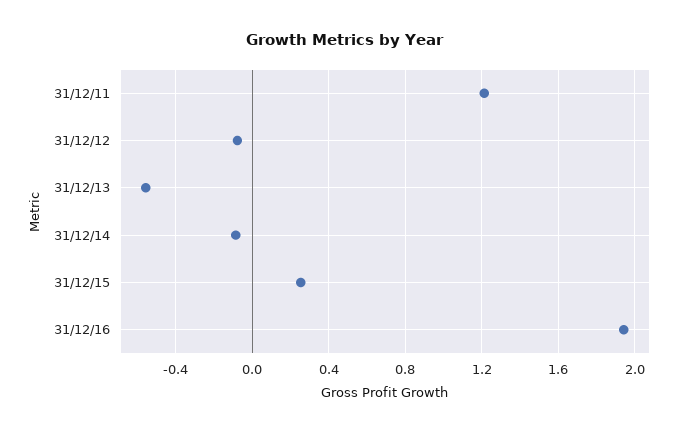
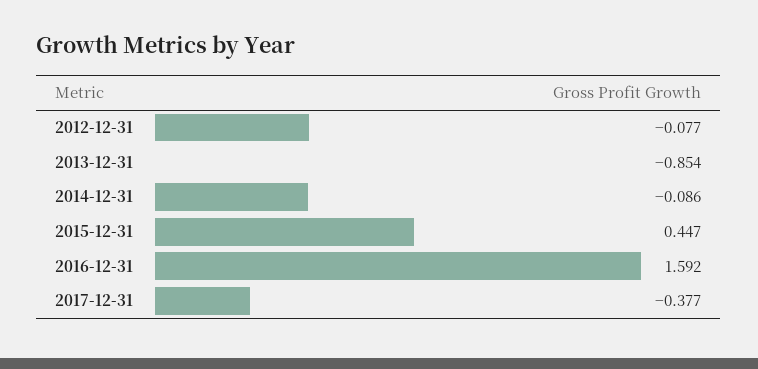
31/12/11: 1.2 -> none
31/12/13: -0.55 -> -0.854
31/12/15: 0.25 -> 0.447
31/12/16: 1.95 -> 1.592
2017-12-31: none -> -0.377

